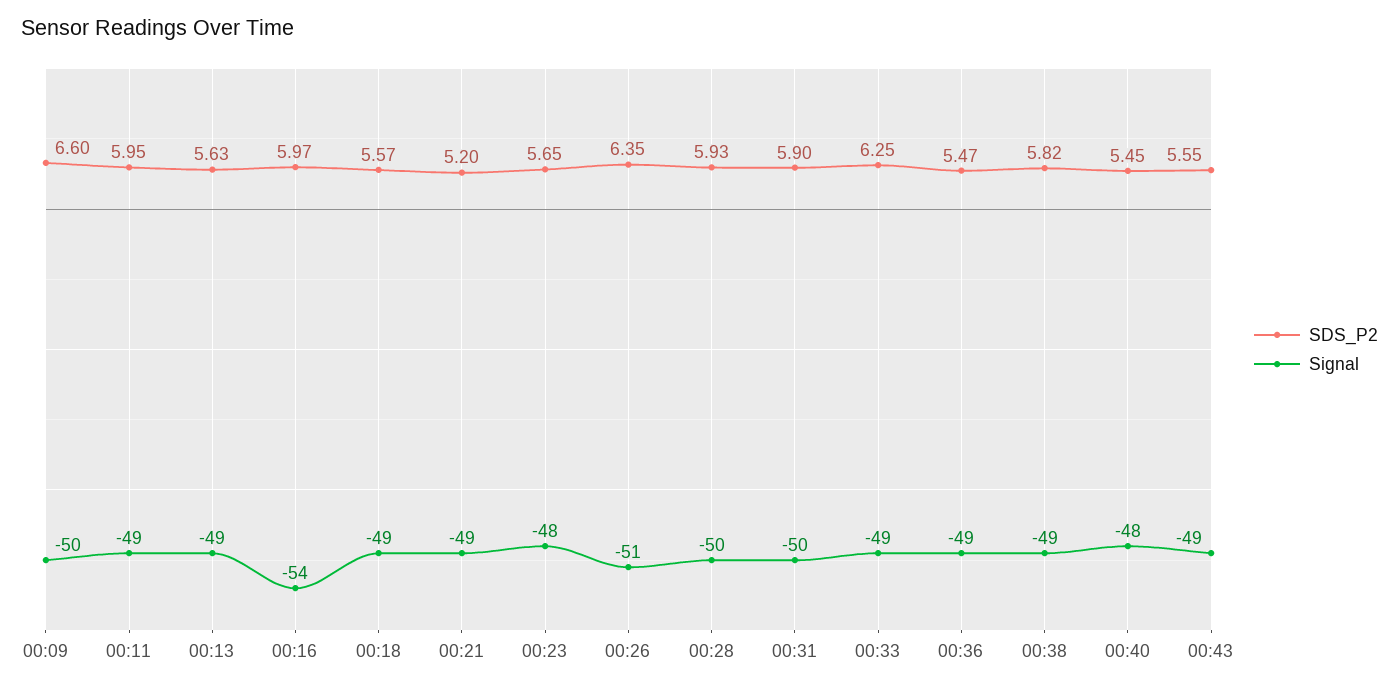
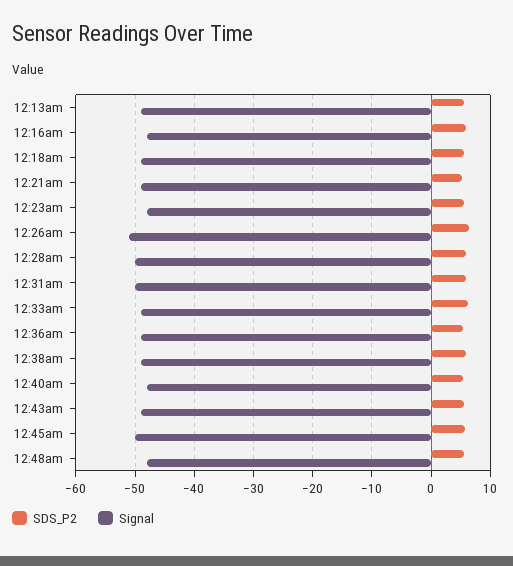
SDS_P2, 00:09: 6.6 -> none
Signal, 00:09: -50 -> none
SDS_P2, 00:11: 5.95 -> none
Signal, 00:11: -49 -> none
Signal, 00:16: -54 -> -48
SDS_P2, 12:45am: none -> 6
Signal, 12:45am: none -> -50
SDS_P2, 12:48am: none -> 6
Signal, 12:48am: none -> -48

